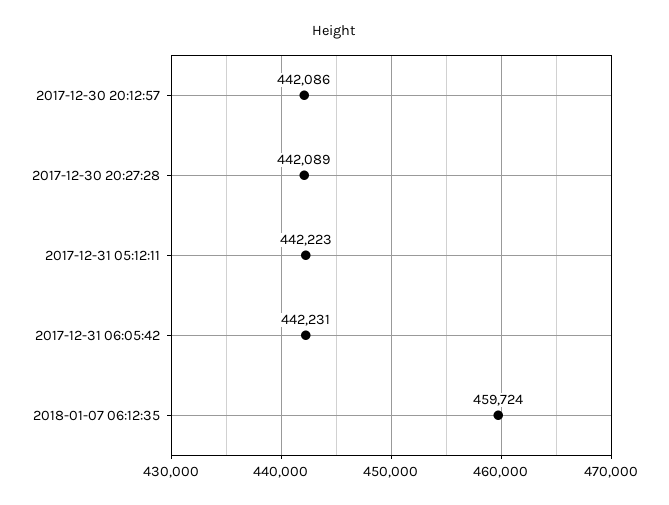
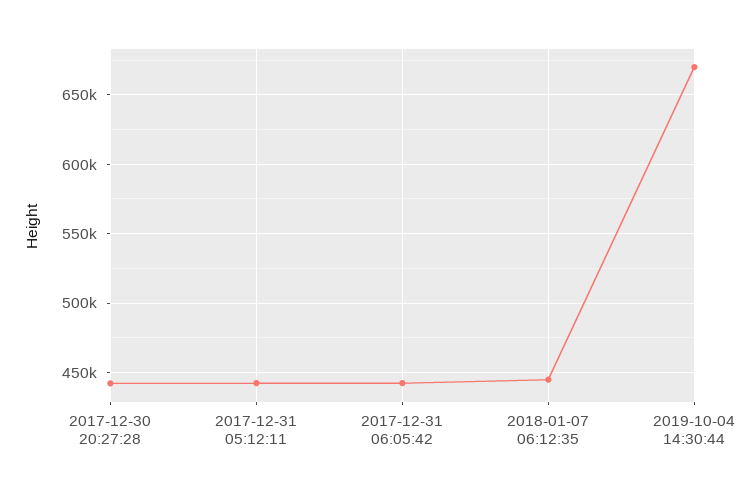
2017-12-30 20:12:57: 442086 -> none
2018-01-07 06:12:35: 459724 -> 445000
2019-10-04 14:30:44: none -> 670000

